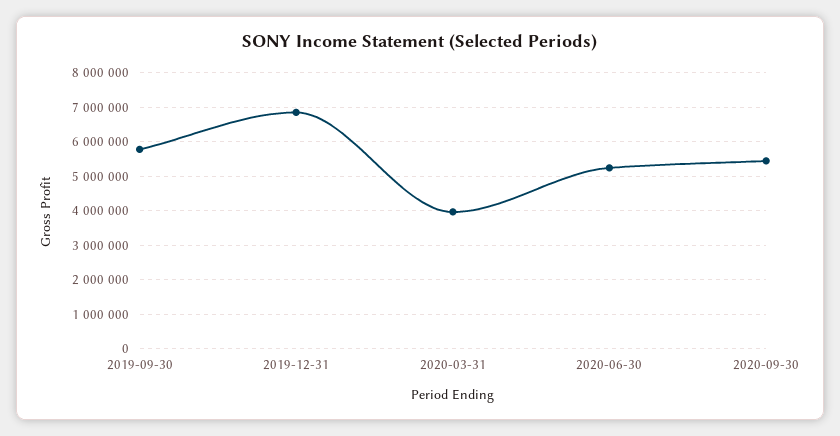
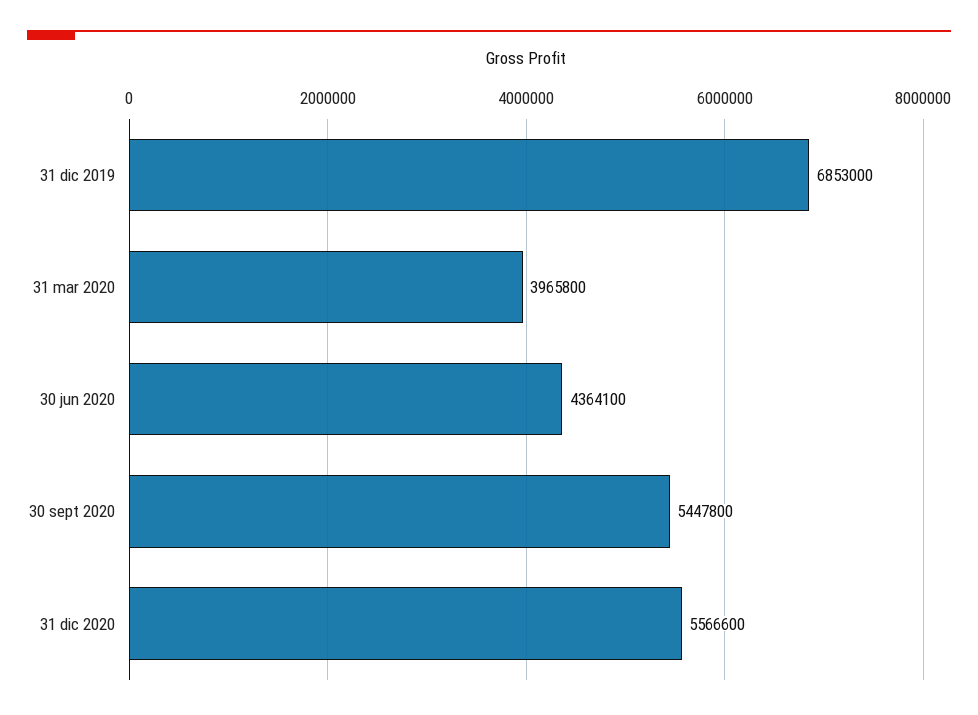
2019-09-30: 5800000 -> none
2020-06-30: 5200000 -> 4364100
31 dic 2020: none -> 5566600

